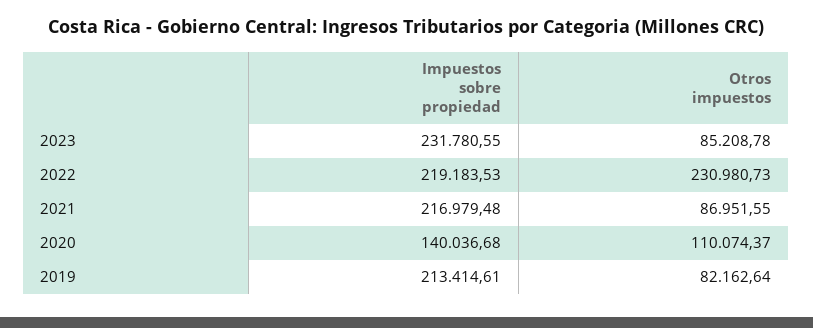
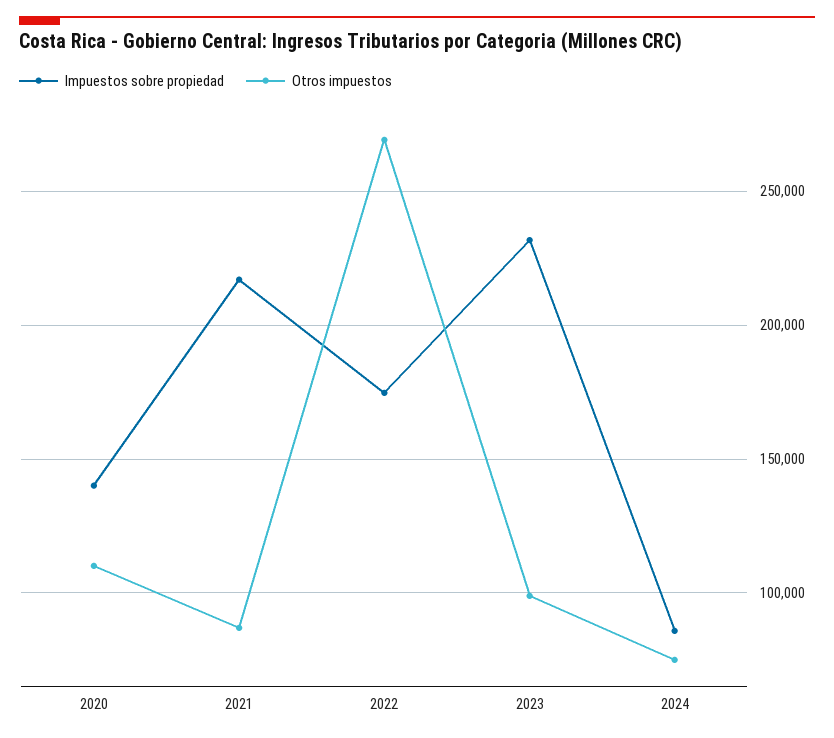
Otros impuestos, 2023: 85208.78 -> 100000
Impuestos sobre propiedad, 2022: 219183.53 -> 175000
Otros impuestos, 2022: 230980.73 -> 270000
Impuestos sobre propiedad, 2019: 213414.61 -> none
Otros impuestos, 2019: 82162.64 -> none
Impuestos sobre propiedad, 2024: none -> 85000
Otros impuestos, 2024: none -> 75000

